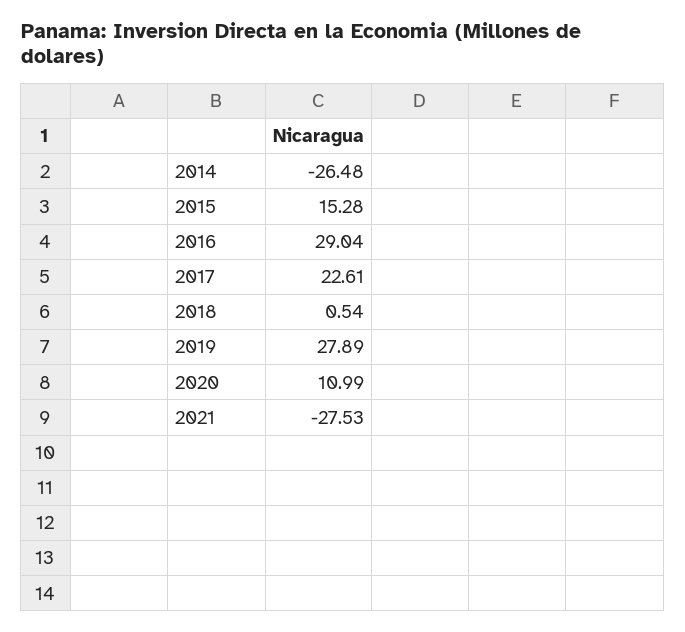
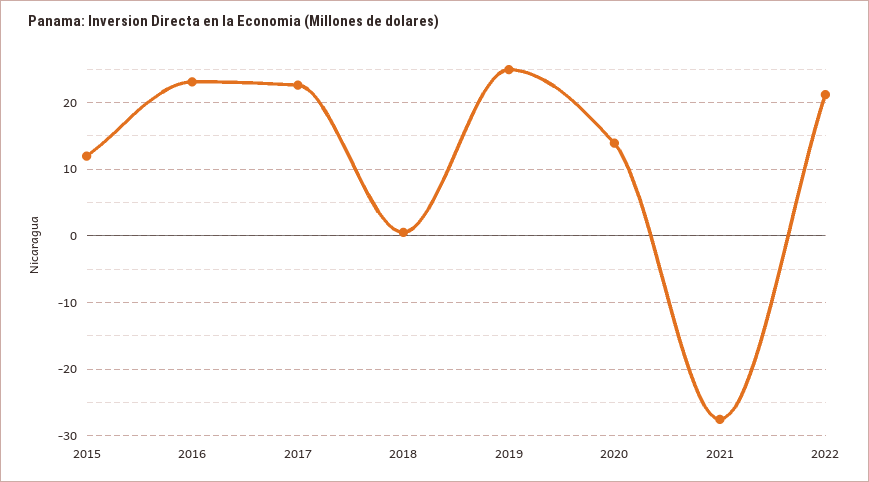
2014: -26.48 -> none
2015: 15.28 -> 12
2016: 29.04 -> 23
2019: 27.89 -> 25
2020: 10.99 -> 14
2022: none -> 21

